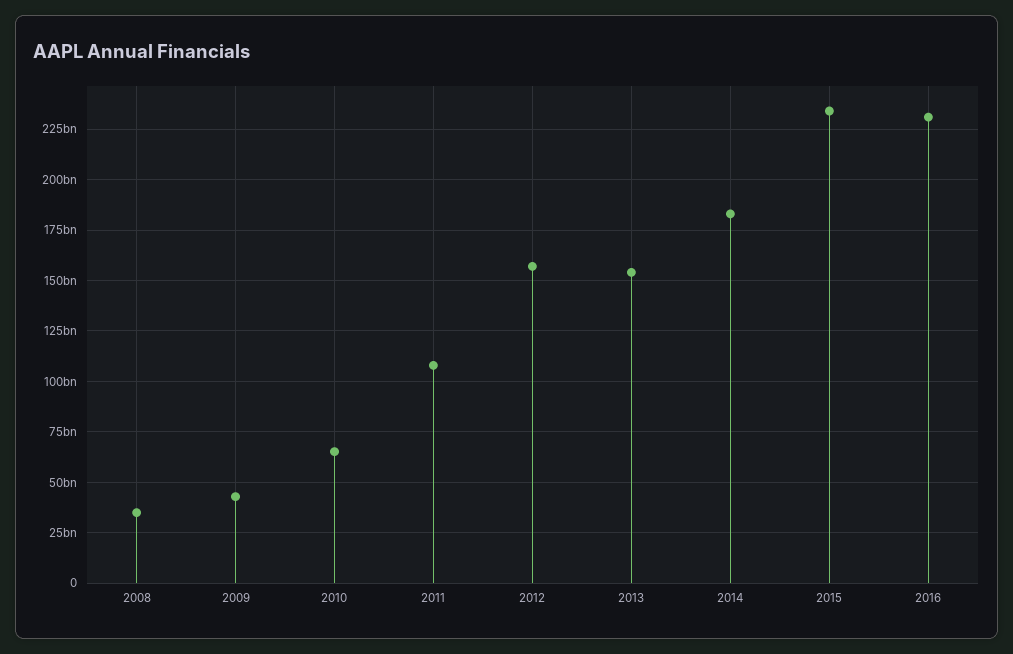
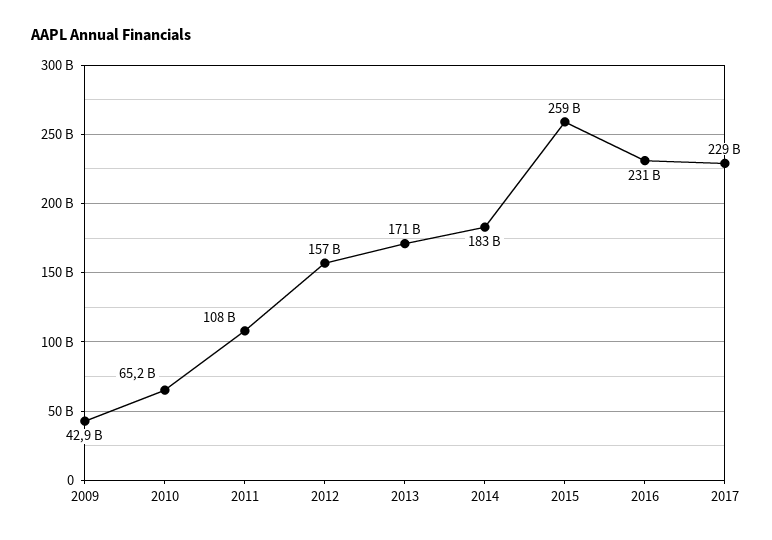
2008: 35000000000 -> none
2013: 155000000000 -> 171000000000
2015: 235000000000 -> 259000000000
2017: none -> 229000000000

